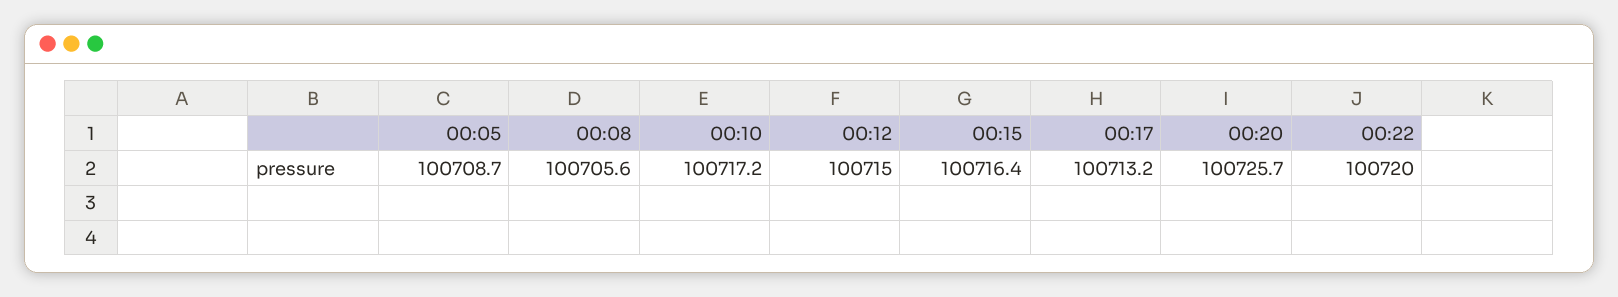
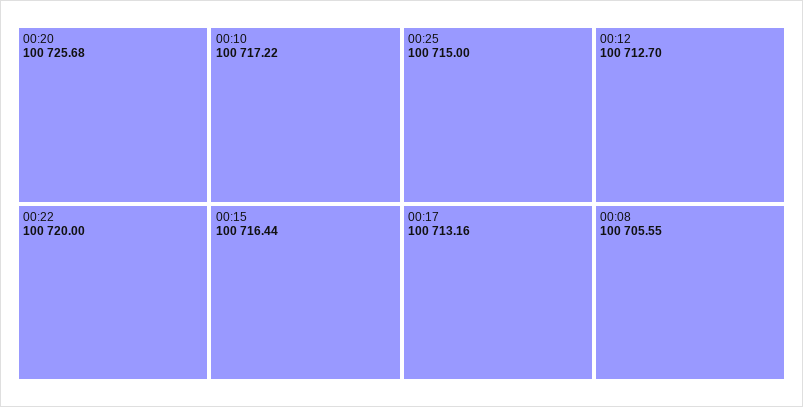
00:05: 100708.7 -> none
00:12: 100715 -> 100712.7
00:25: none -> 100715

